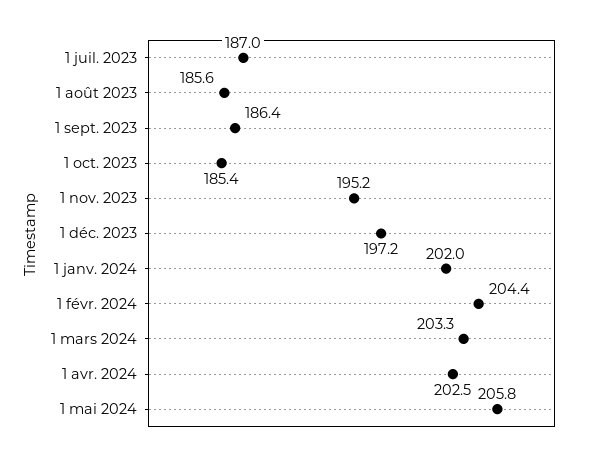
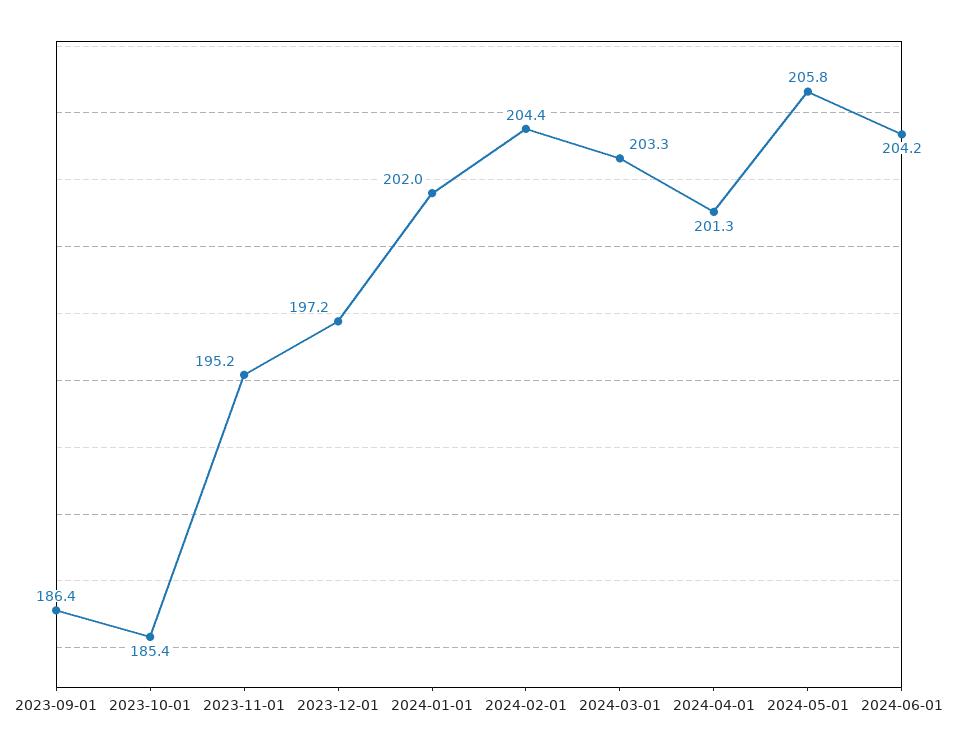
1 juil. 2023: 187 -> none
1 août 2023: 185.6 -> none
1 avr. 2024: 202.5 -> 201.3
2024-06-01: none -> 204.2

